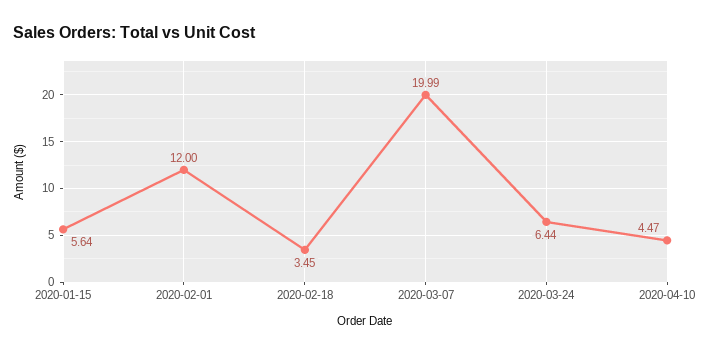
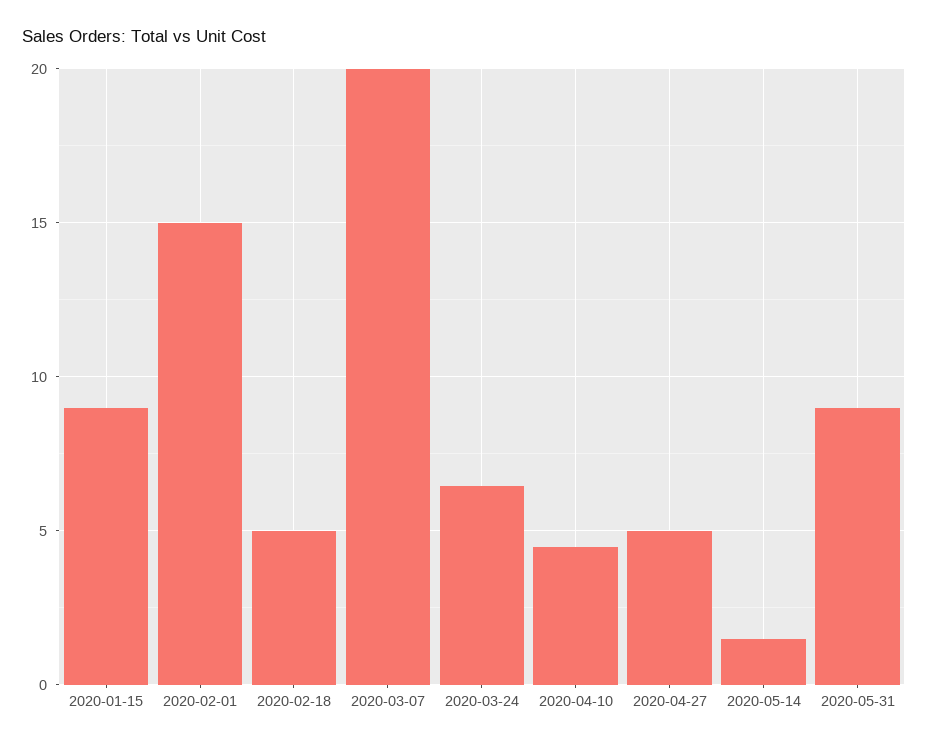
2020-01-15: 5.64 -> 9
2020-02-01: 12 -> 15
2020-02-18: 3.45 -> 5
2020-04-27: none -> 5
2020-05-14: none -> 1.5
2020-05-31: none -> 9

